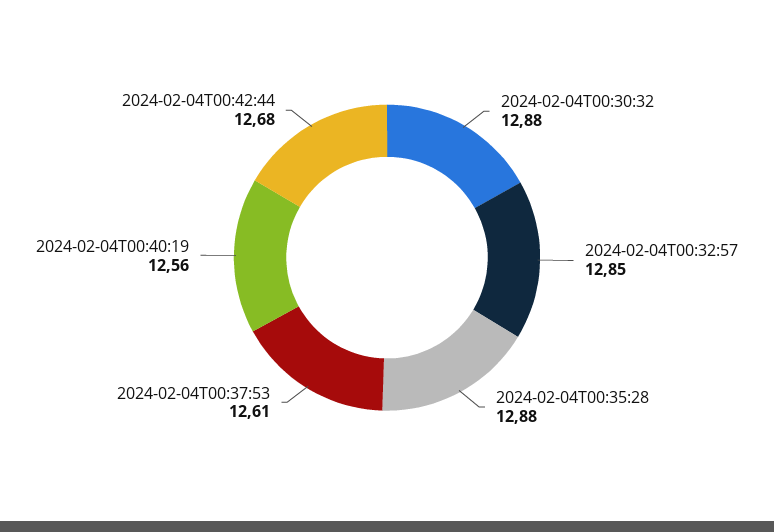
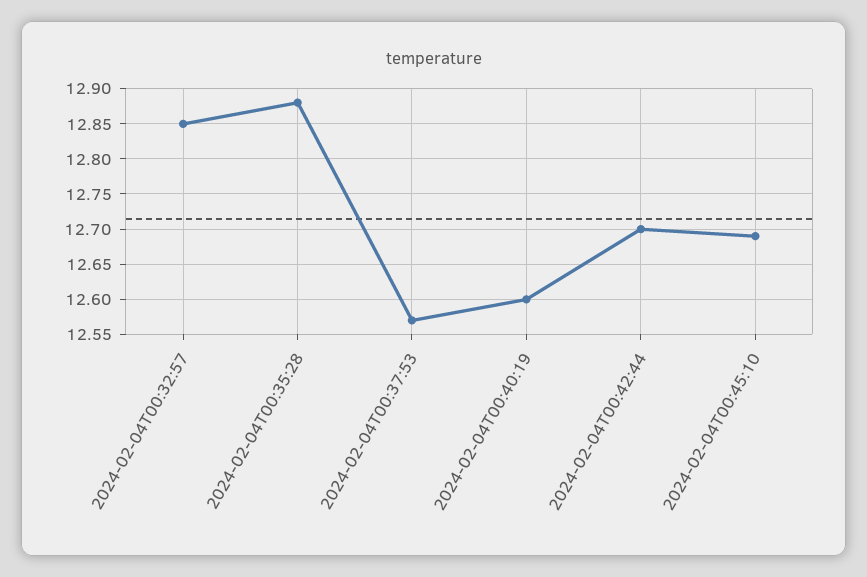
2024-02-04T00:30:32: 12.88 -> none
2024-02-04T00:37:53: 12.61 -> 12.57
2024-02-04T00:40:19: 12.56 -> 12.6
2024-02-04T00:42:44: 12.68 -> 12.7
2024-02-04T00:45:10: none -> 12.69

